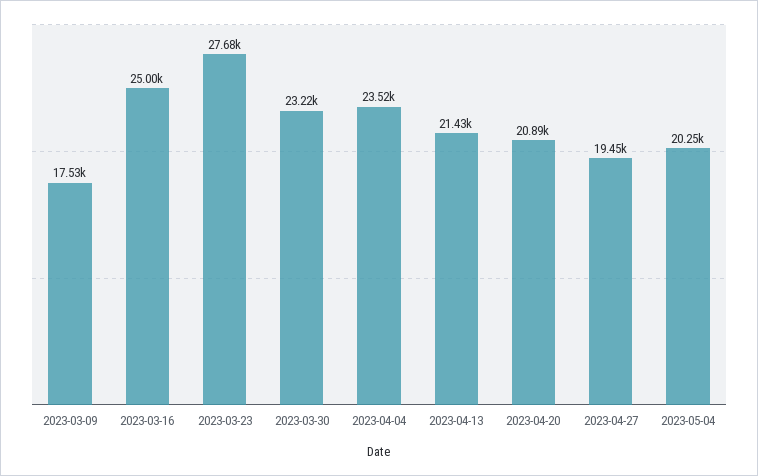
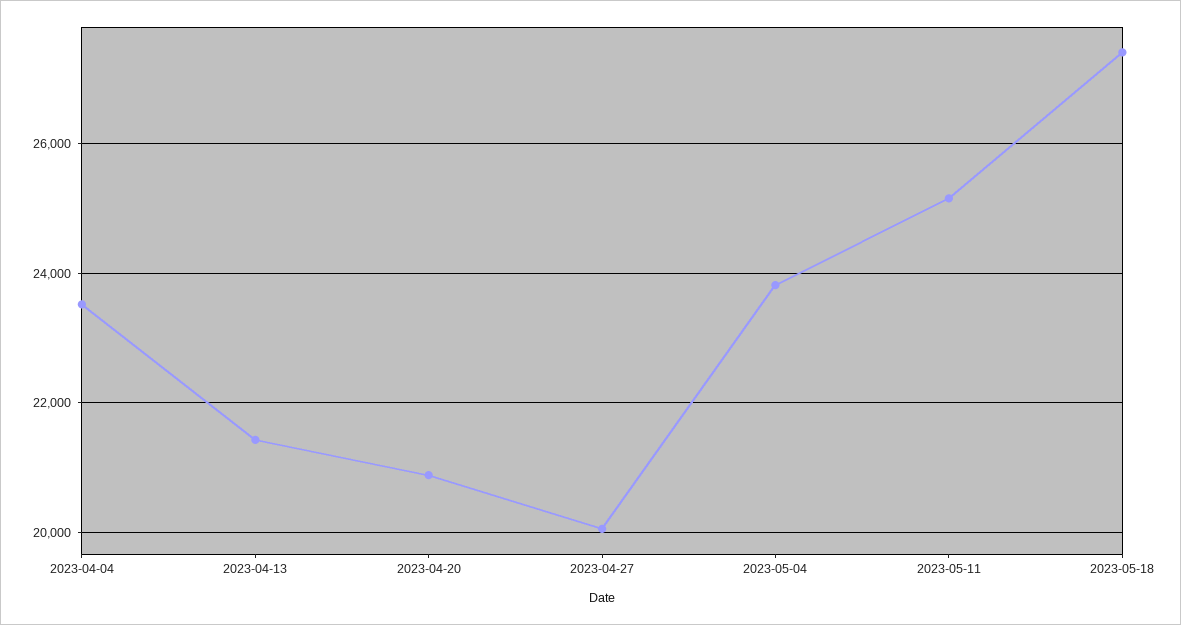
2023-03-09: 17530 -> none
2023-03-16: 25000 -> none
2023-03-23: 27680 -> none
2023-03-30: 23220 -> none
2023-04-27: 19450 -> 20000
2023-05-04: 20250 -> 23800
2023-05-11: none -> 25200
2023-05-18: none -> 27400

